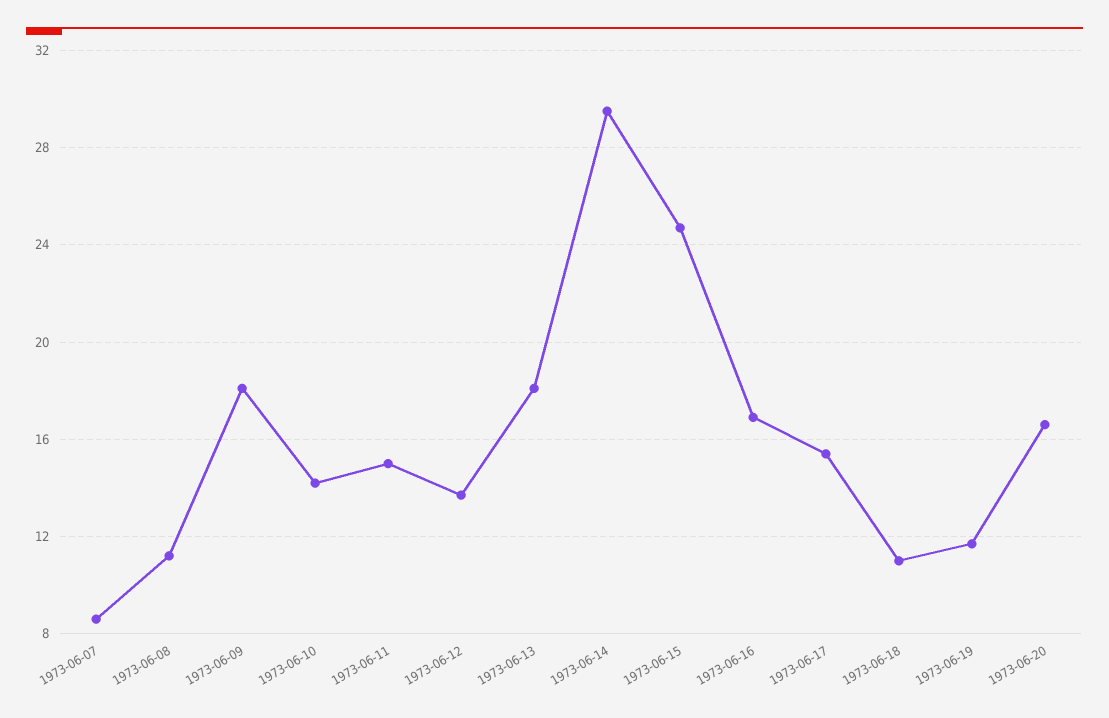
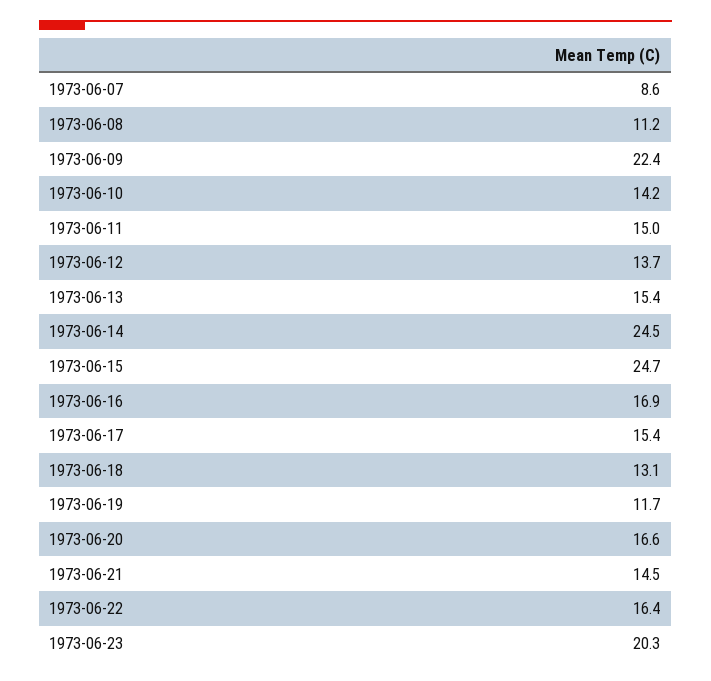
1973-06-09: 18 -> 22.4
1973-06-13: 18 -> 15.4
1973-06-14: 29.5 -> 24.5
1973-06-18: 11 -> 13.1
1973-06-21: none -> 14.5
1973-06-22: none -> 16.4
1973-06-23: none -> 20.3

